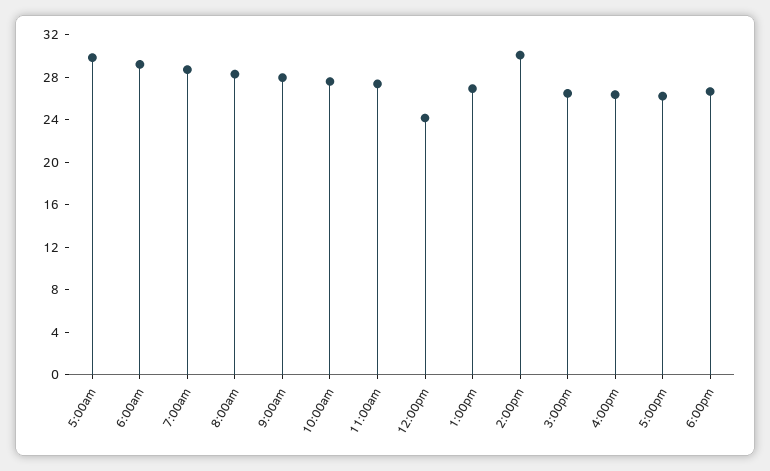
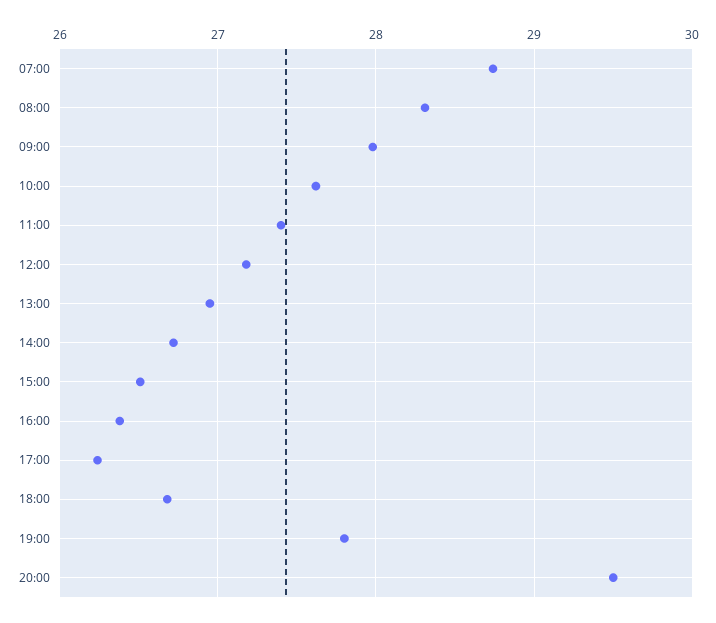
5:00am: 30 -> none
6:00am: 29 -> none
12:00pm: 24 -> 27.2
2:00pm: 30 -> 26.7
19:00: none -> 27.8
20:00: none -> 29.5

